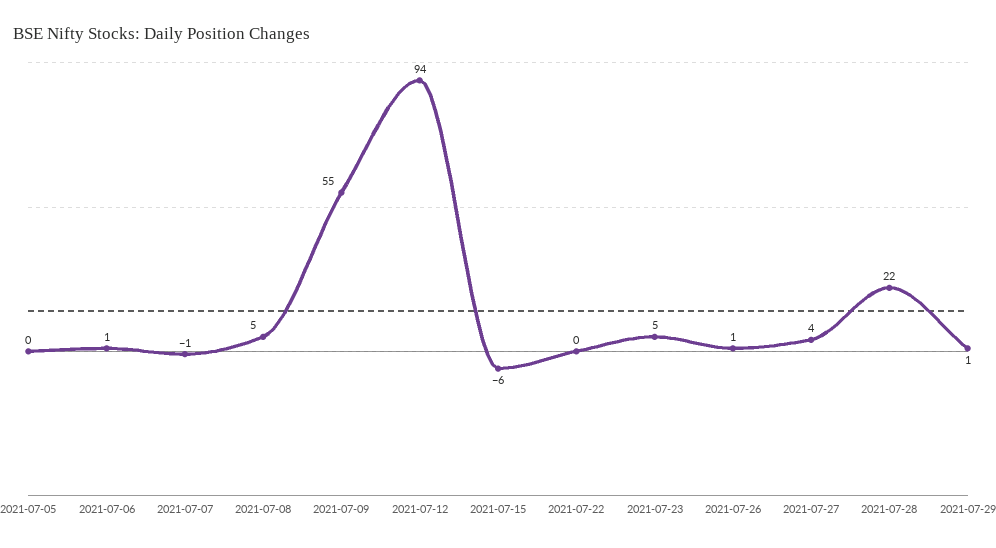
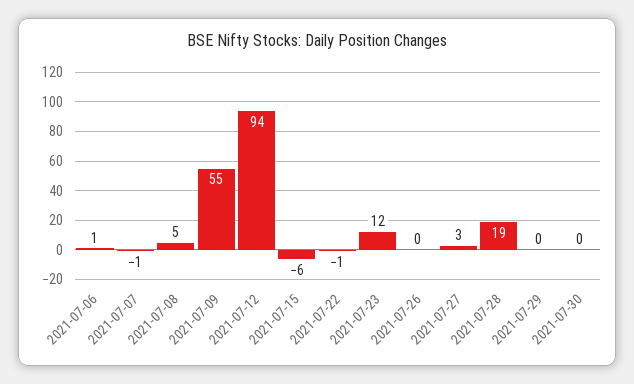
2021-07-05: 0 -> none
2021-07-22: 0 -> -1
2021-07-23: 5 -> 12
2021-07-26: 1 -> 0
2021-07-27: 4 -> 3
2021-07-28: 22 -> 19
2021-07-29: 1 -> 0
2021-07-30: none -> 0

